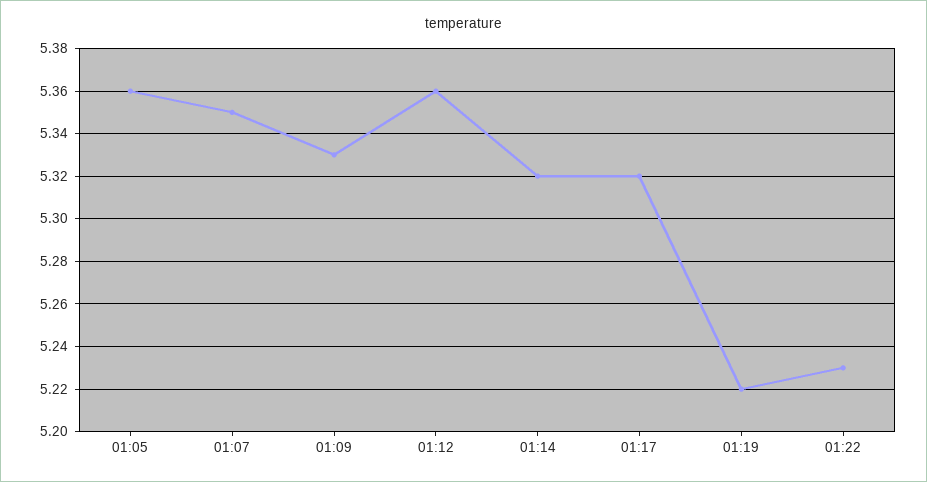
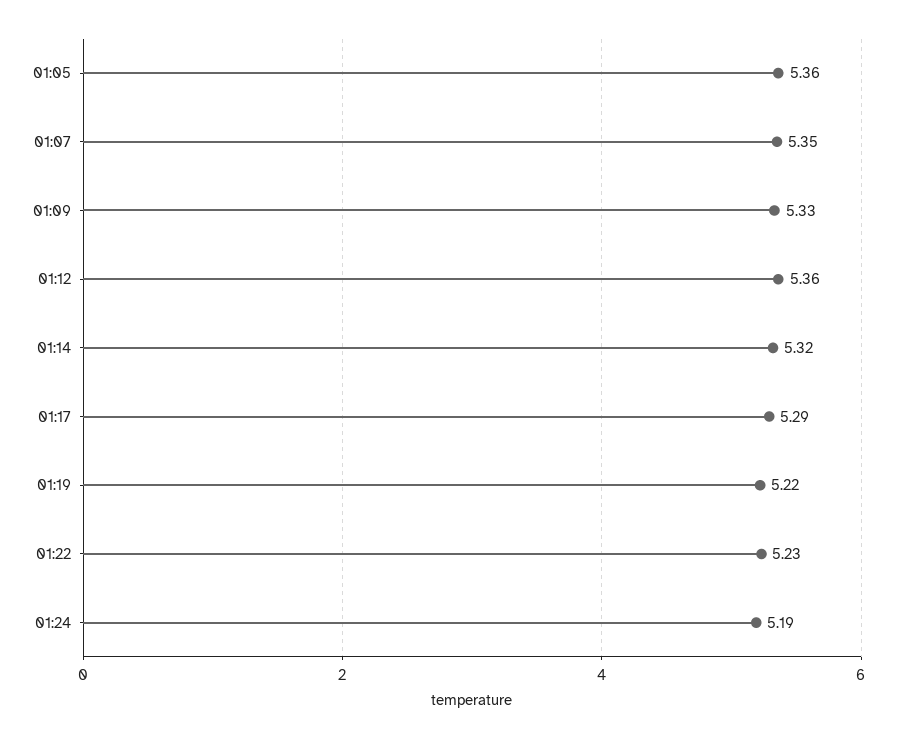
01:17: 5.32 -> 5.29
01:24: none -> 5.19

